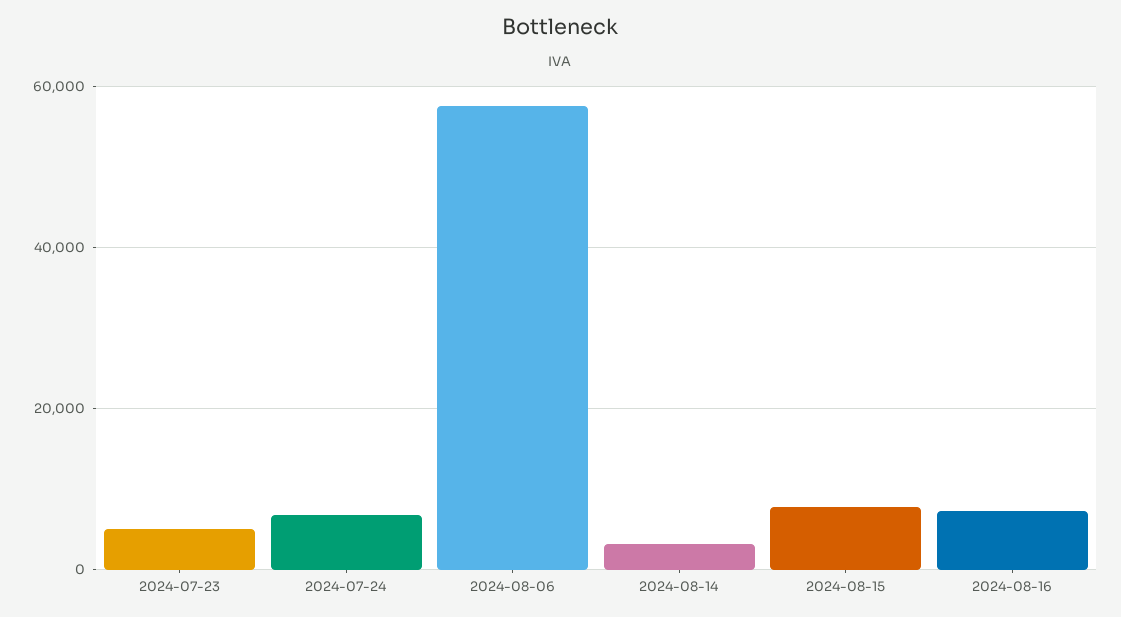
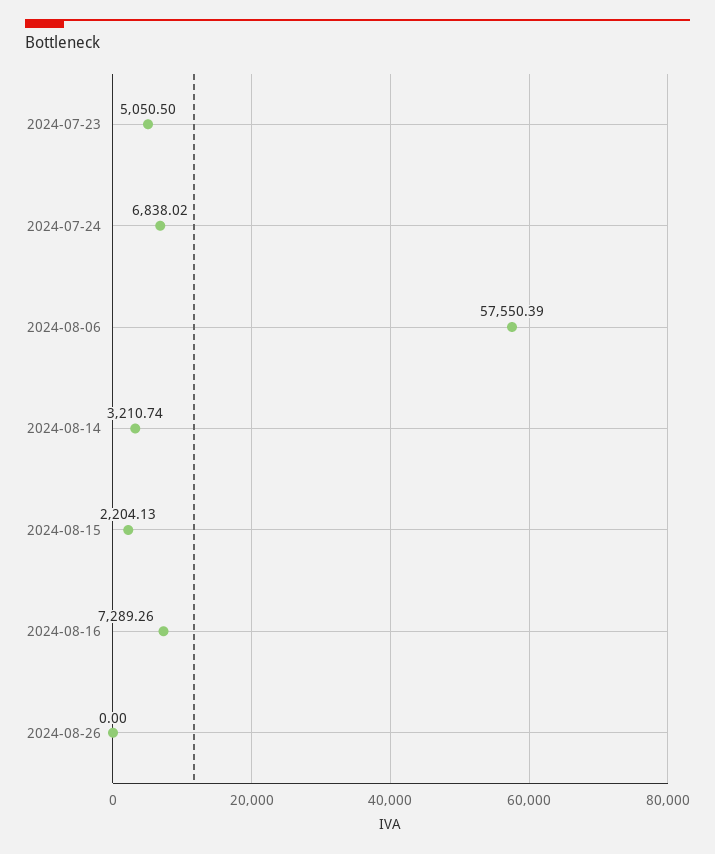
2024-08-15: 8000 -> 2204.13
2024-08-26: none -> 0

